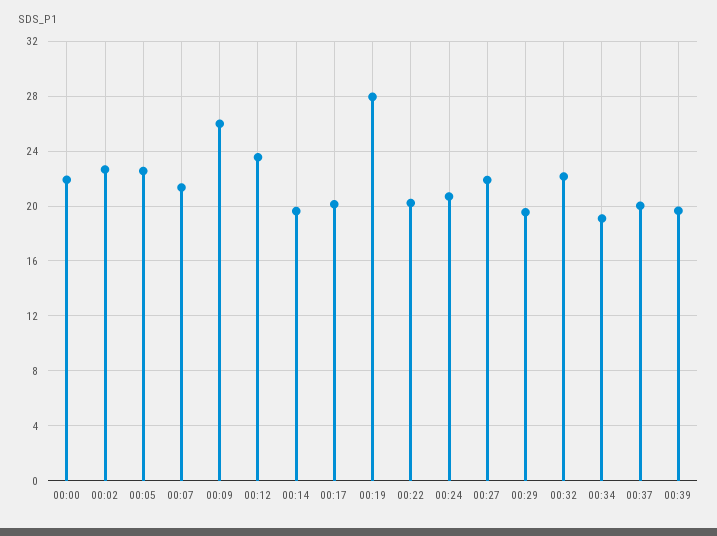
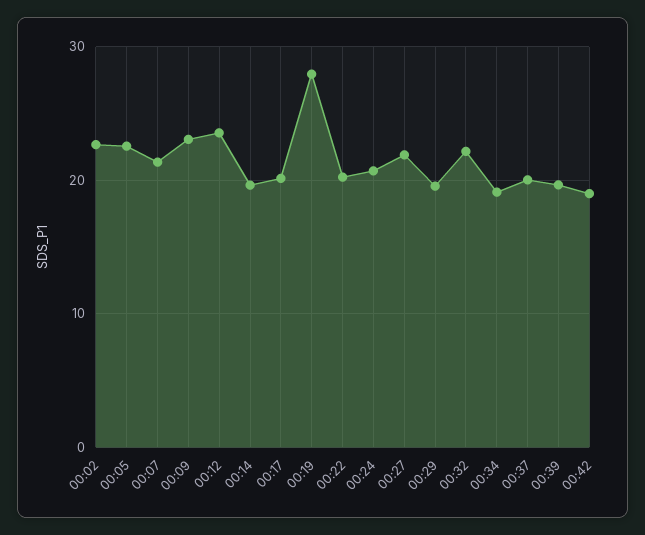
00:00: 22 -> none
00:09: 26 -> 23
00:42: none -> 19

